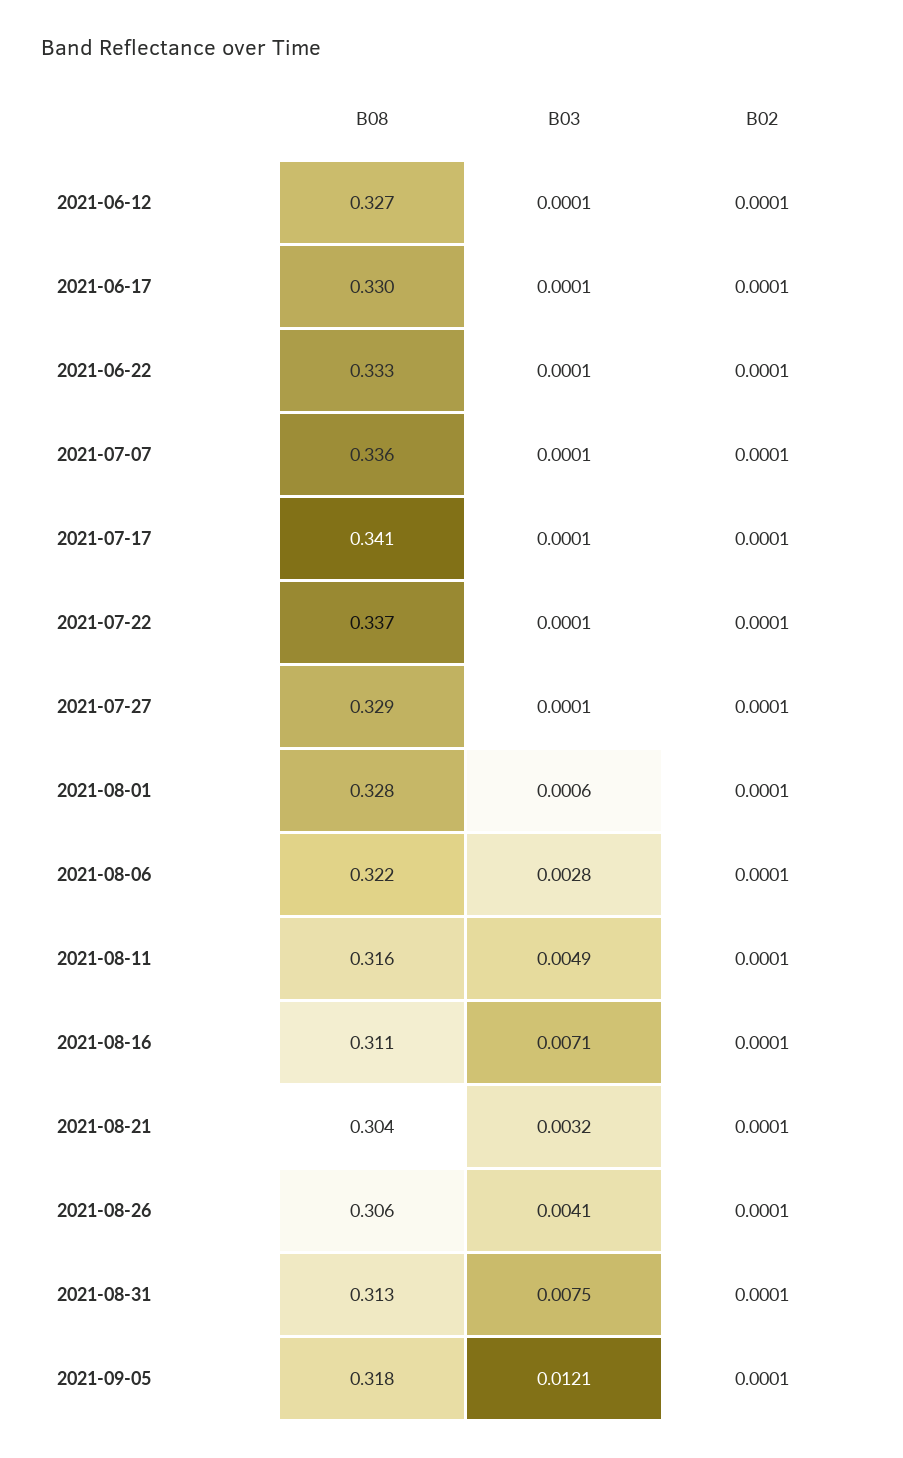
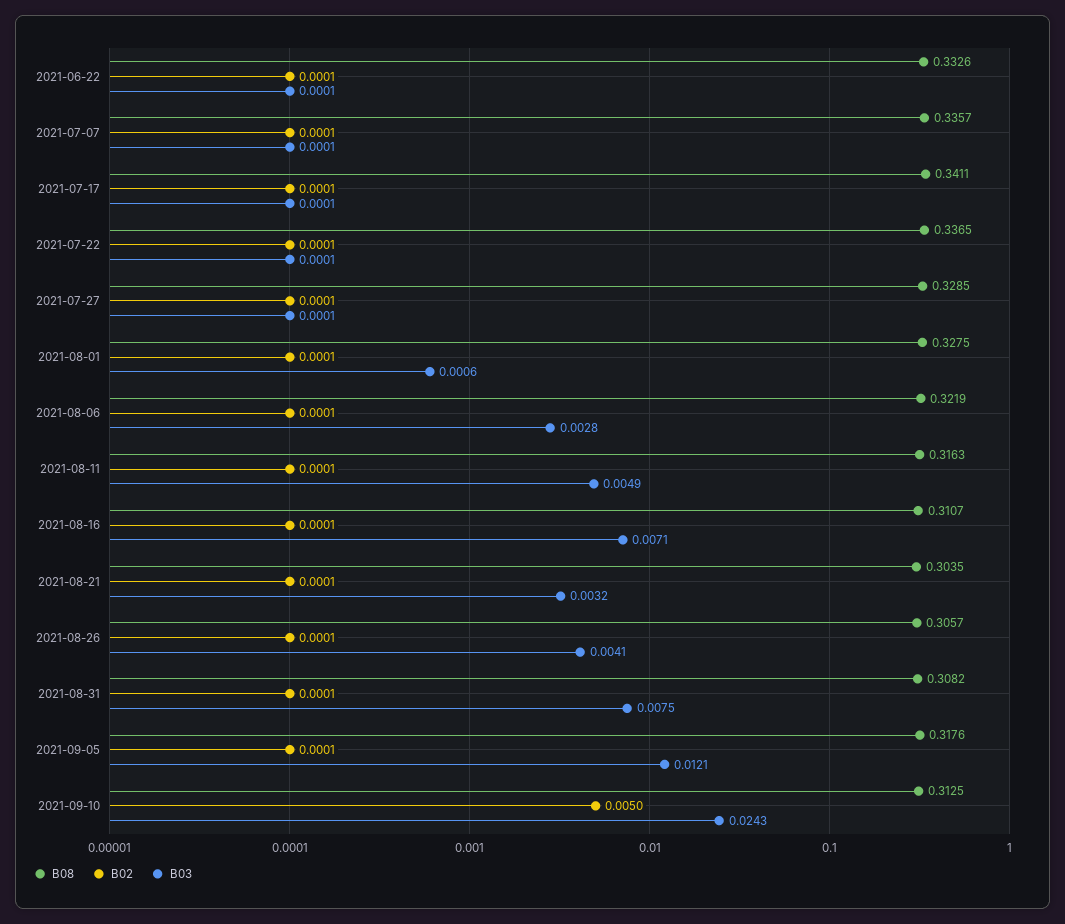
B08, 2021-06-12: 0.327 -> none
B03, 2021-06-12: 0.0001 -> none
B02, 2021-06-12: 0.0001 -> none
B08, 2021-06-17: 0.33 -> none
B03, 2021-06-17: 0.0001 -> none
B02, 2021-06-17: 0.0001 -> none
B08, 2021-08-31: 0.313 -> 0.3082
B08, 2021-09-10: none -> 0.3125
B02, 2021-09-10: none -> 0.005
B03, 2021-09-10: none -> 0.0243

